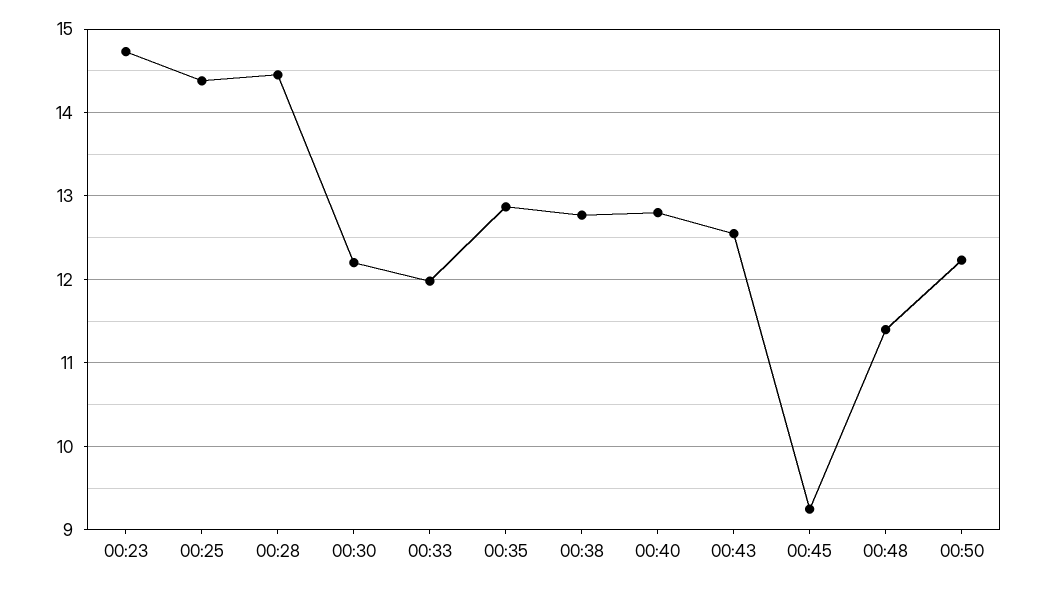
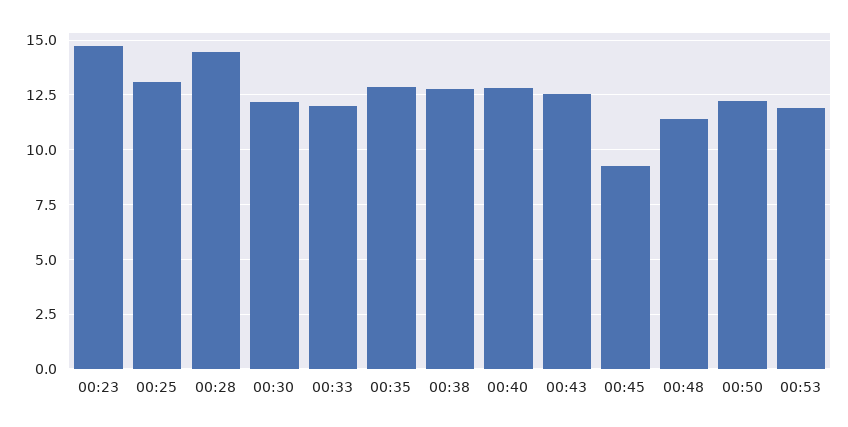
00:25: 14.4 -> 13
00:53: none -> 12

